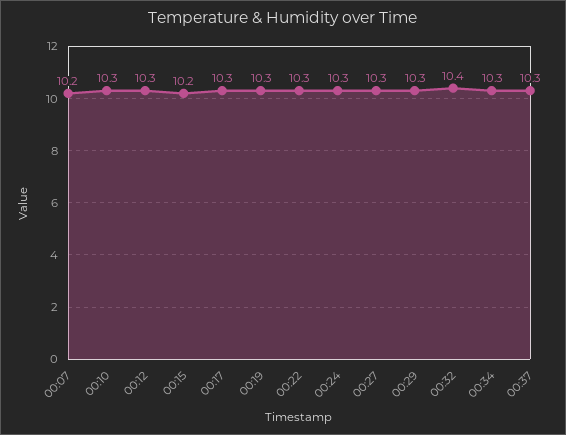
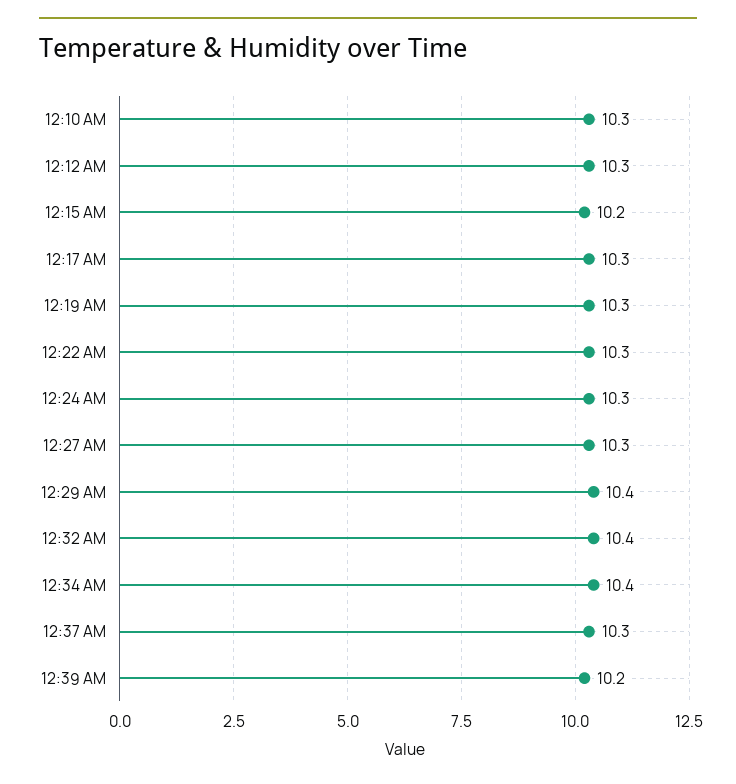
00:07: 10.2 -> none
00:29: 10.3 -> 10.4
00:34: 10.3 -> 10.4
12:39 AM: none -> 10.2

